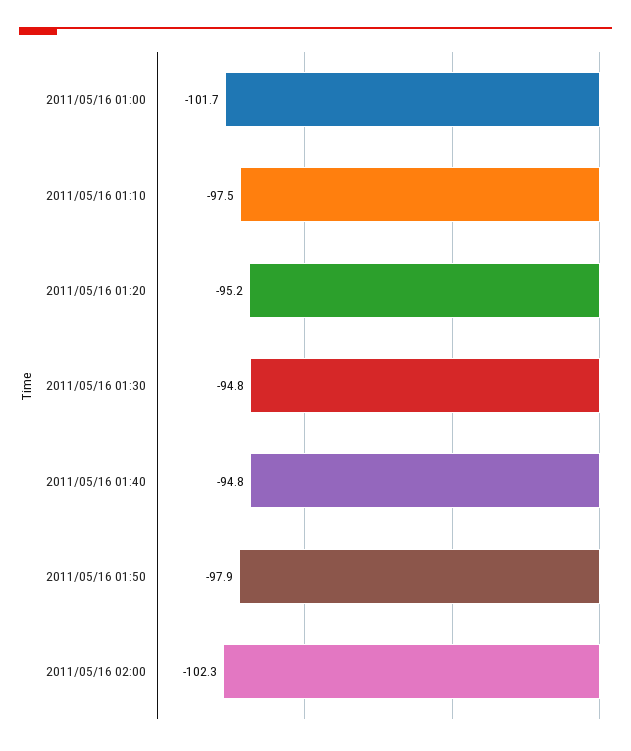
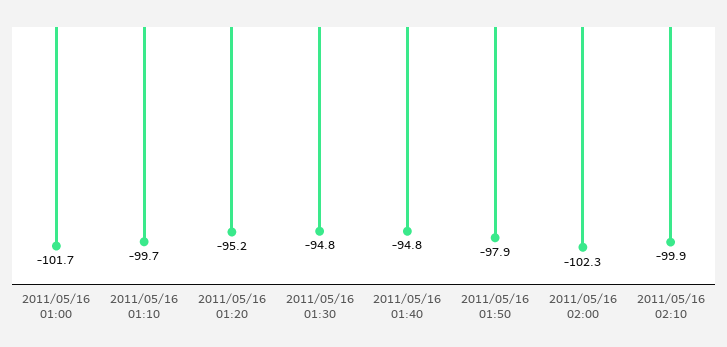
2011/05/16 01:10: -97.5 -> -99.7
2011/05/16 02:10: none -> -99.9

